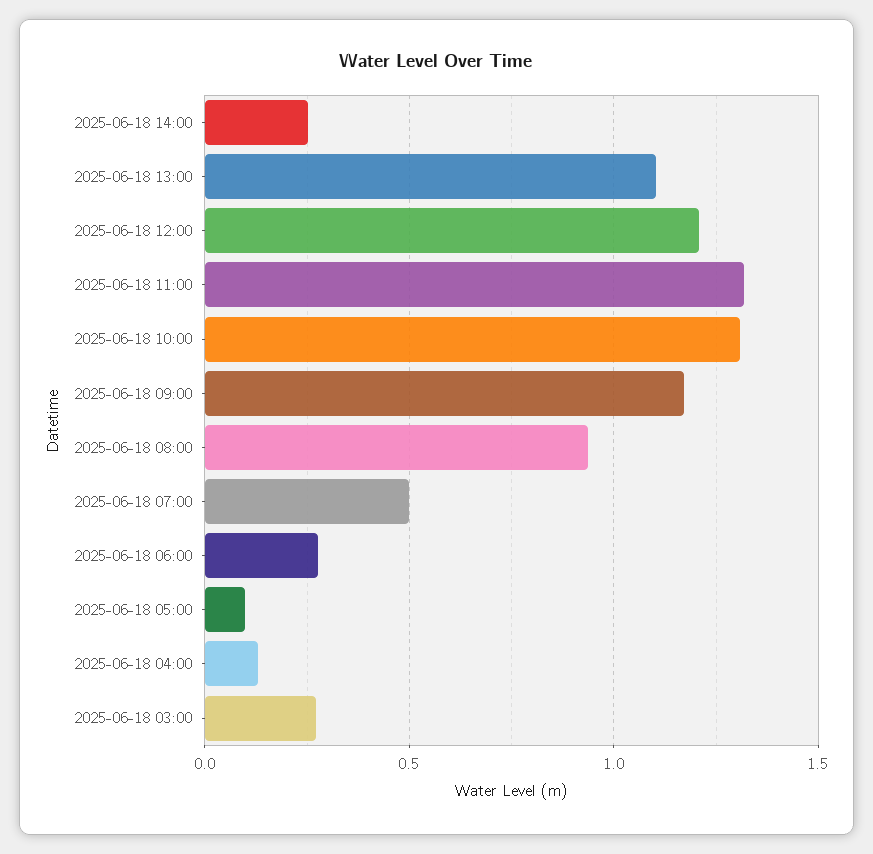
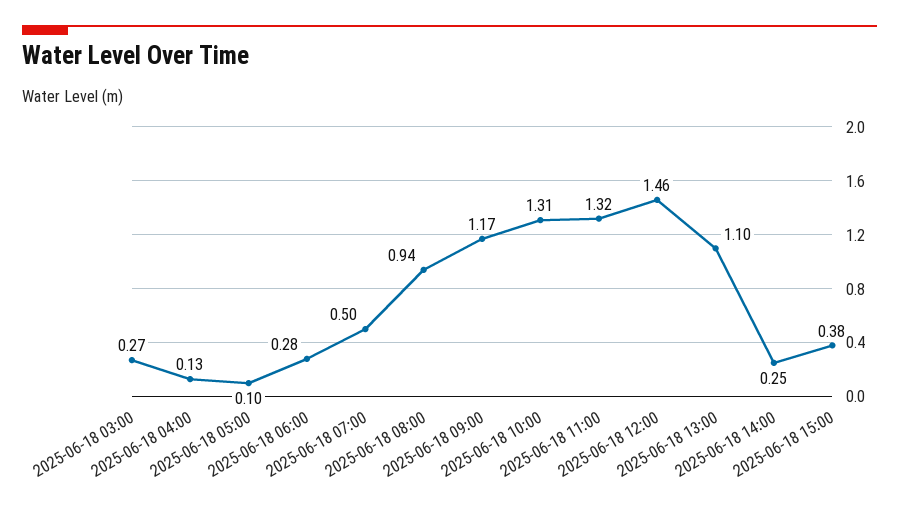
2025-06-18 12:00: 1.2 -> 1.46
2025-06-18 15:00: none -> 0.38

